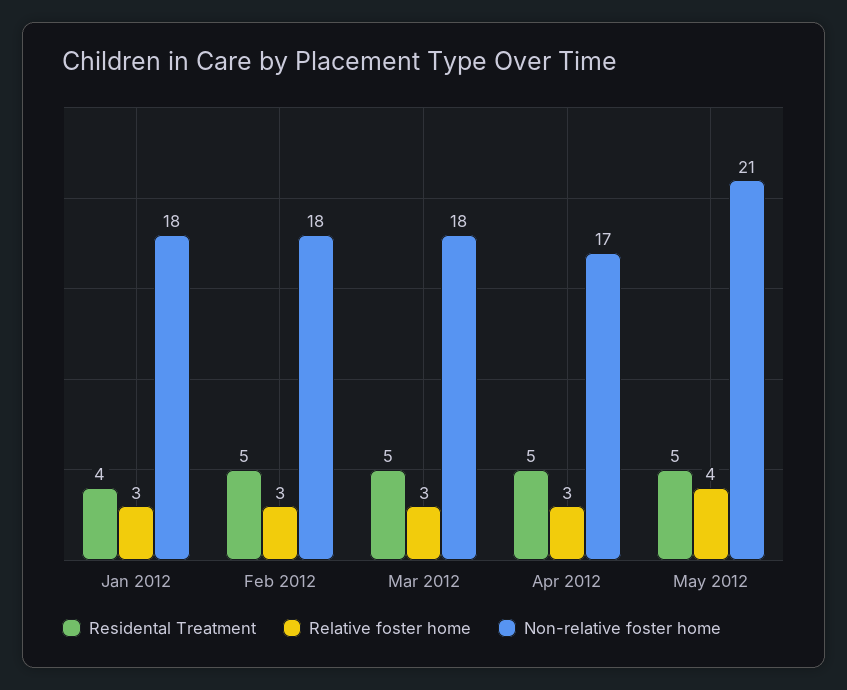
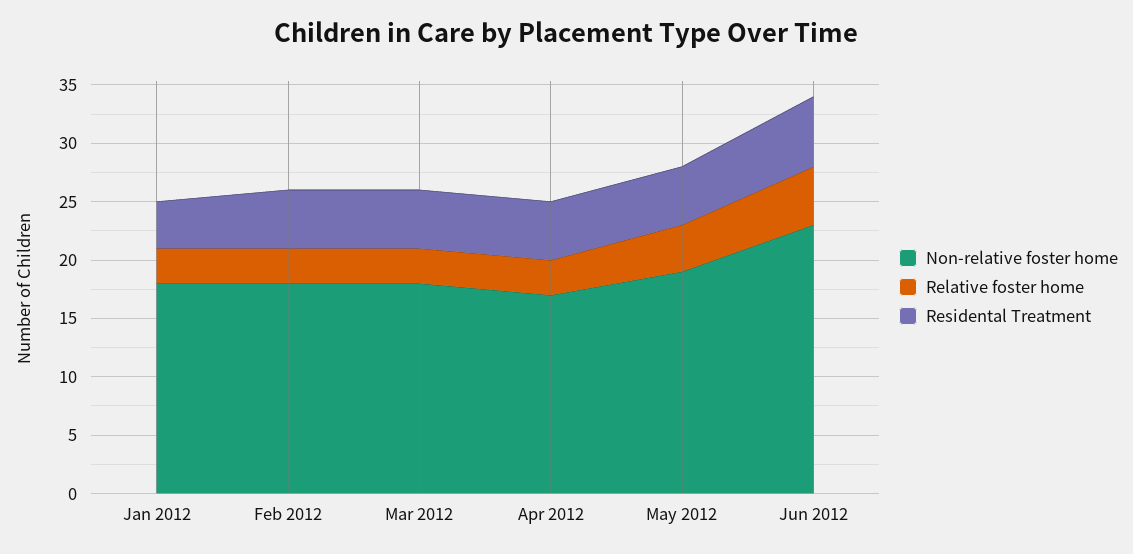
Non-relative foster home, May 2012: 21 -> 19
Non-relative foster home, Jun 2012: none -> 23
Relative foster home, Jun 2012: none -> 5
Residental Treatment, Jun 2012: none -> 6

